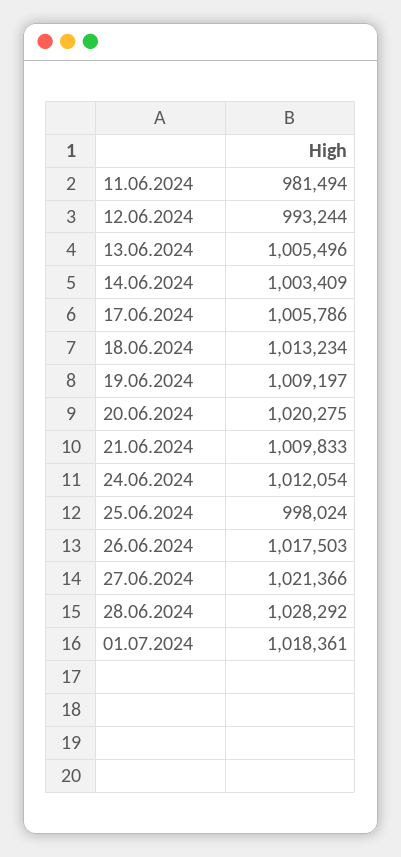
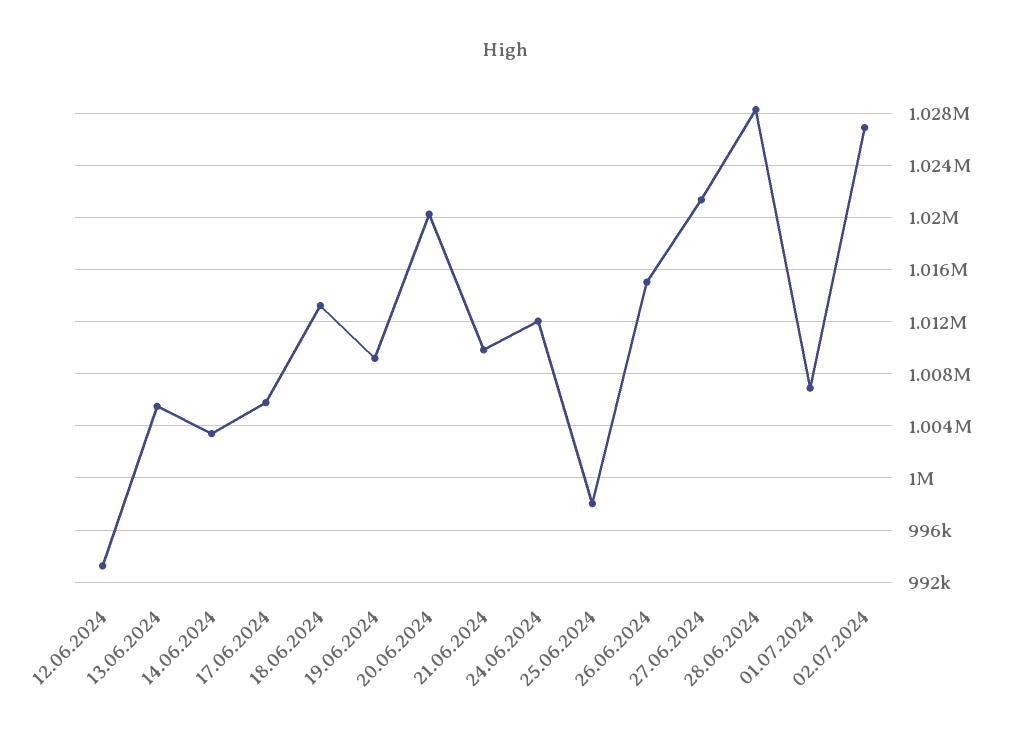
11.06.2024: 981494 -> none
26.06.2024: 1017503 -> 1015000
01.07.2024: 1018361 -> 1007000
02.07.2024: none -> 1027000

